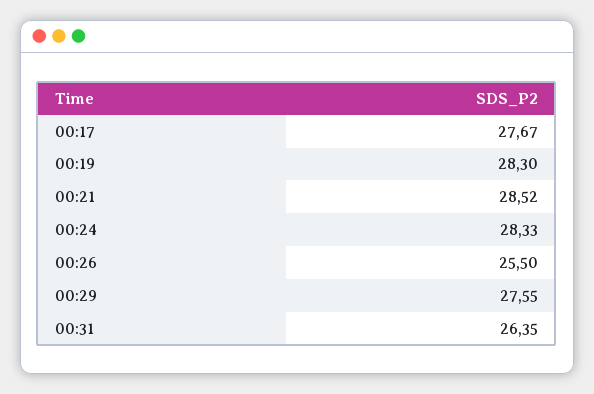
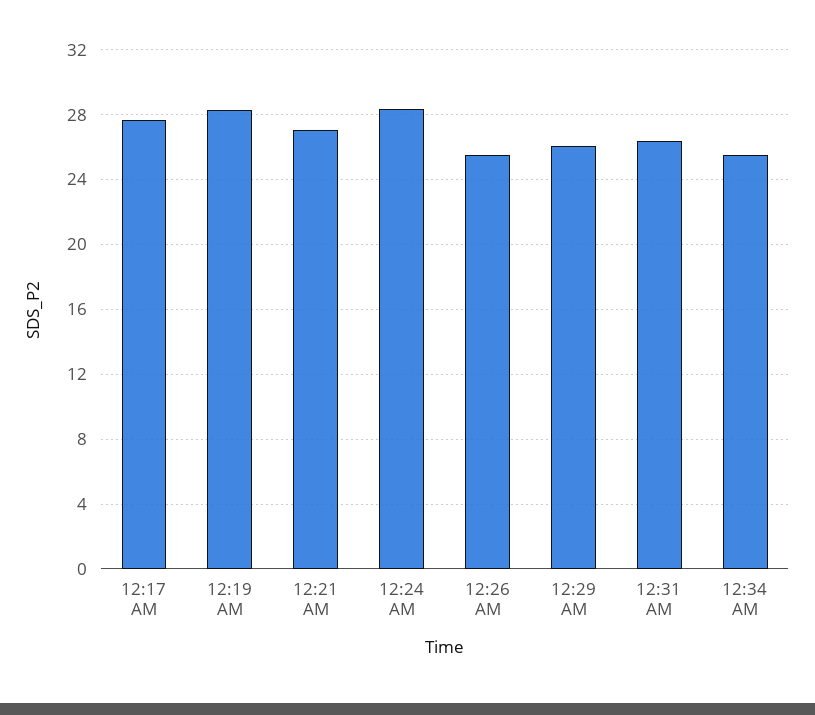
00:21: 28.52 -> 27
00:29: 27.55 -> 26
12:34 AM: none -> 25.5

